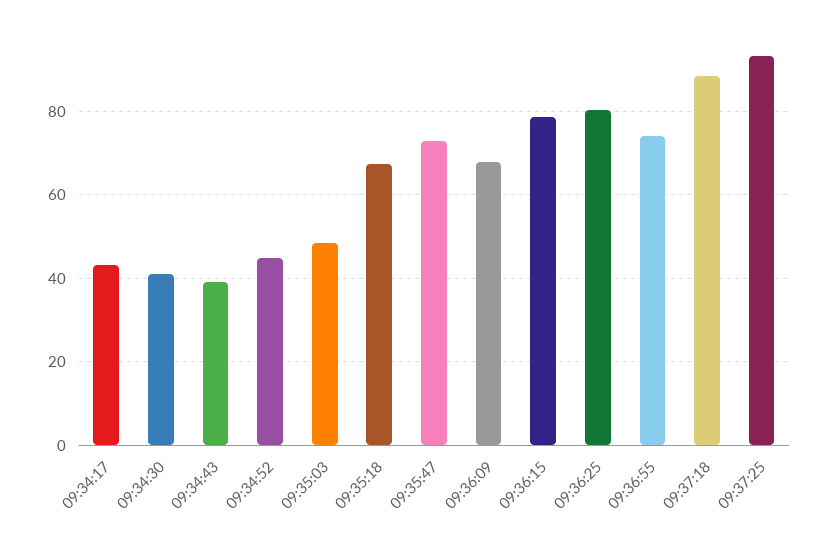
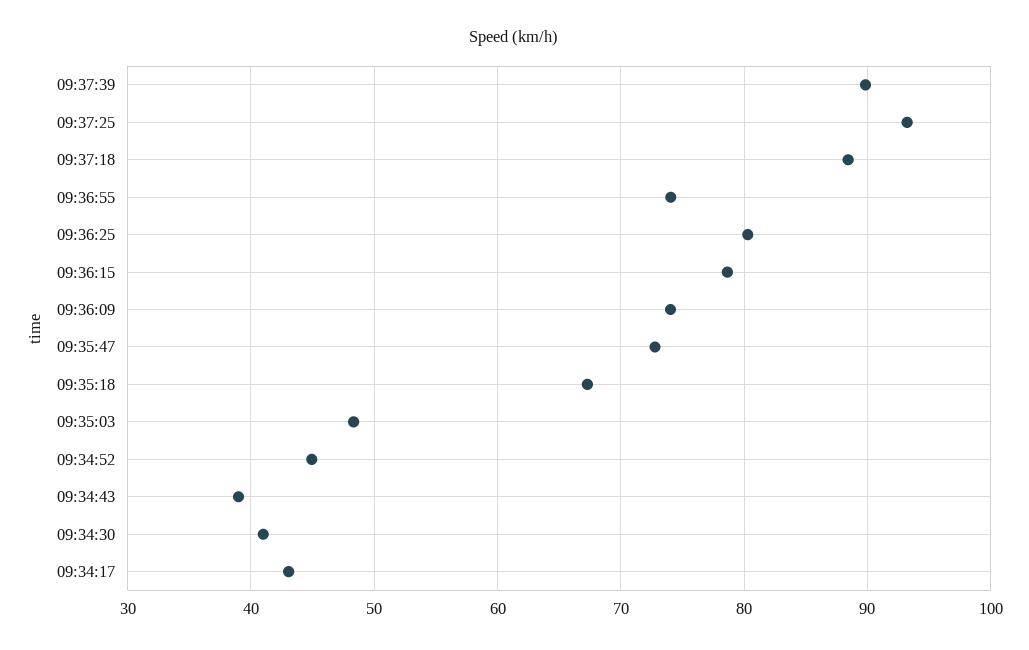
09:36:09: 68 -> 74
09:37:39: none -> 90

